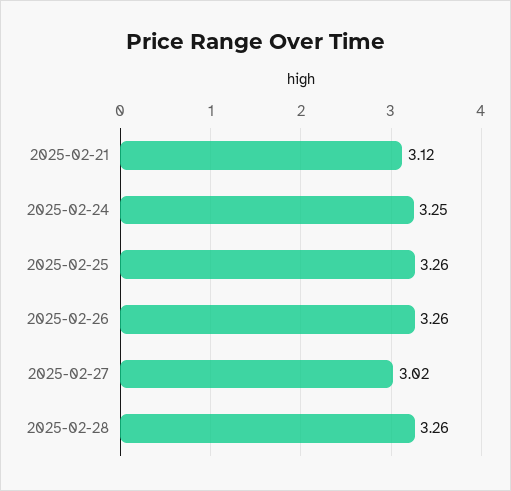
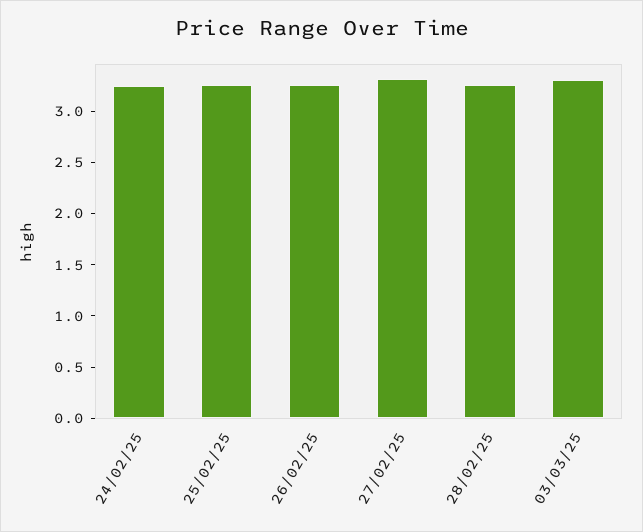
2025-02-21: 3.12 -> none
2025-02-27: 3.02 -> 3.3
03/03/25: none -> 3.3

